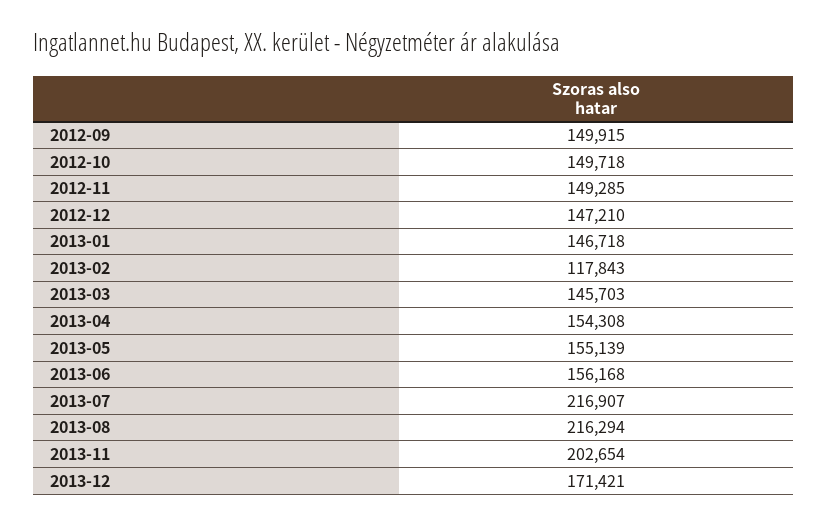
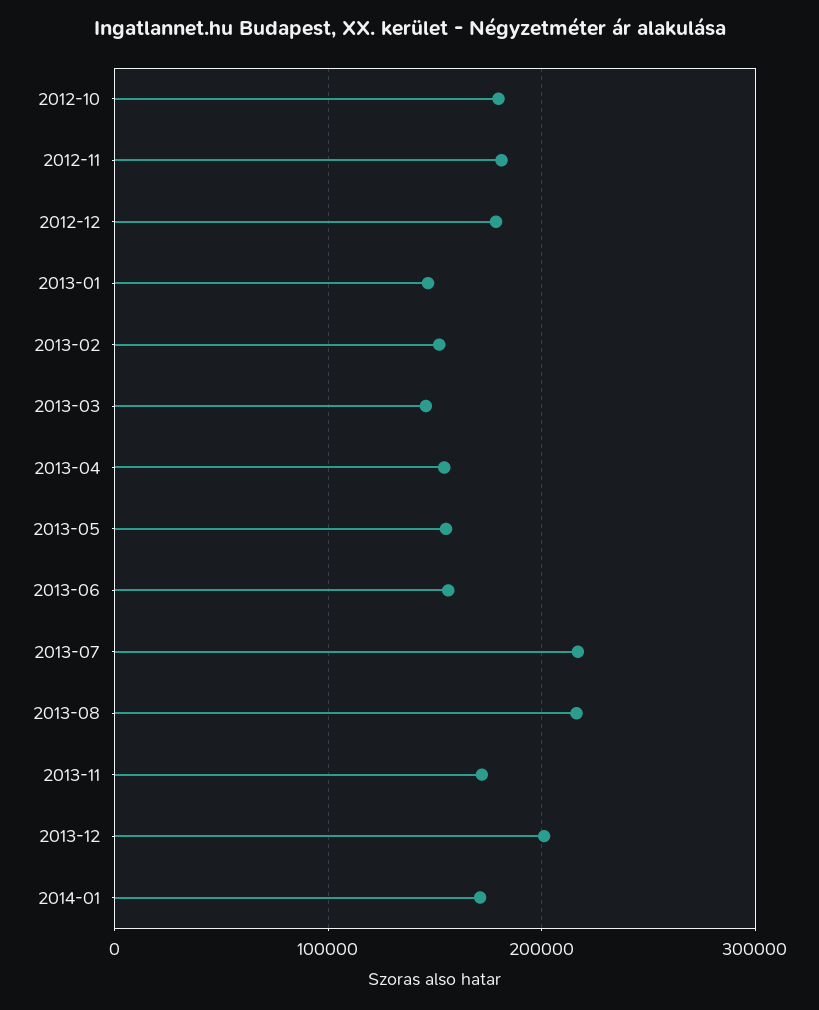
2012-09: 149915 -> none
2012-10: 149718 -> 180000
2012-11: 149285 -> 180000
2012-12: 147210 -> 180000
2013-02: 117843 -> 150000
2013-11: 202654 -> 170000
2013-12: 171421 -> 200000
2014-01: none -> 170000

